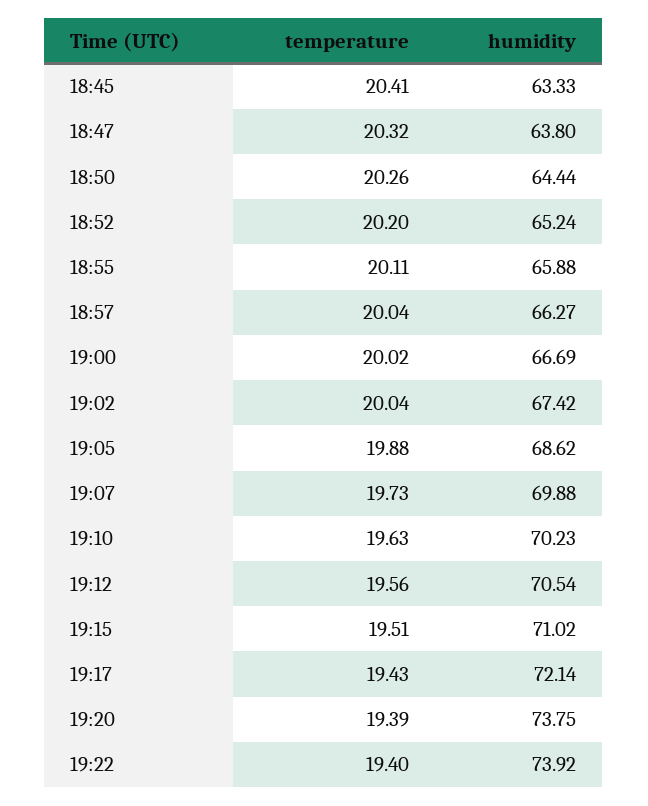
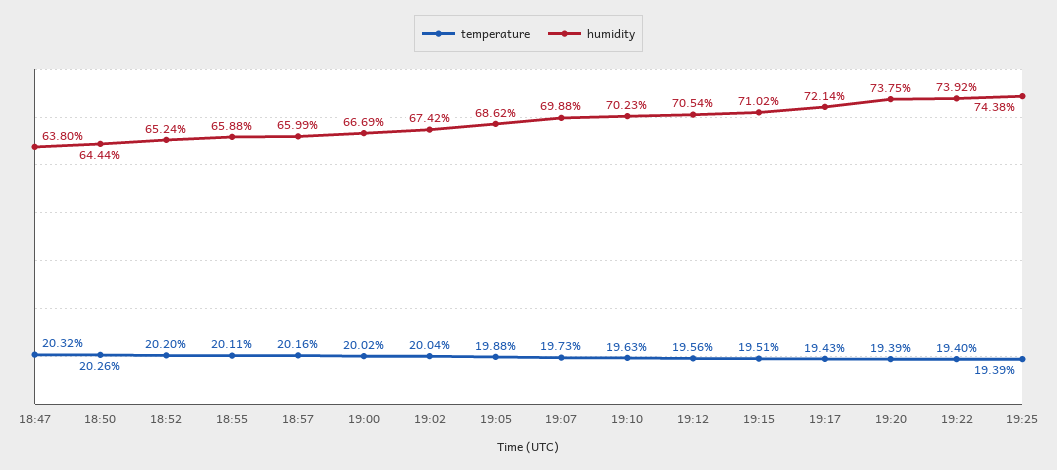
temperature, 18:45: 20.41 -> none
humidity, 18:45: 63.33 -> none
temperature, 18:57: 20.04 -> 20.16
humidity, 18:57: 66.27 -> 65.99
temperature, 19:25: none -> 19.39
humidity, 19:25: none -> 74.38

